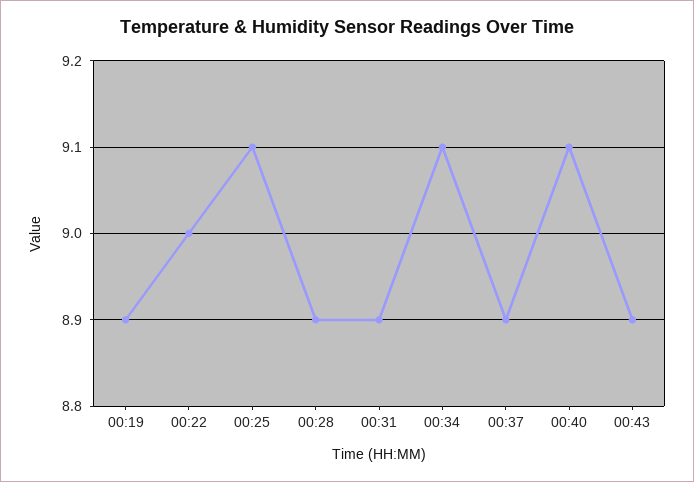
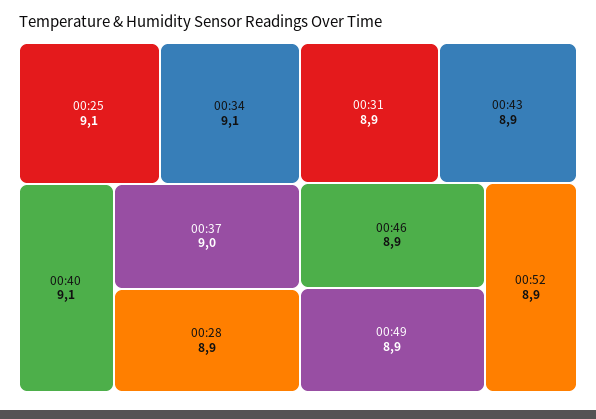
00:19: 8.9 -> none
00:22: 9 -> none
00:37: 8.9 -> 9
00:46: none -> 8.9
00:49: none -> 8.9
00:52: none -> 8.9

